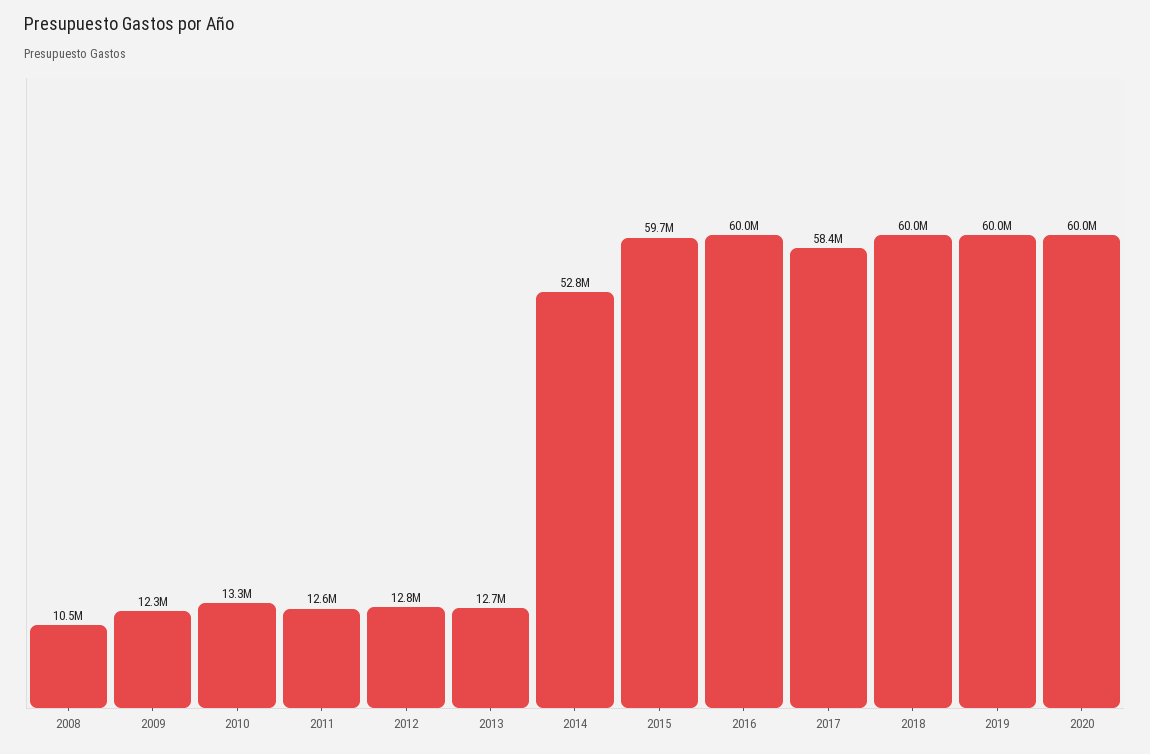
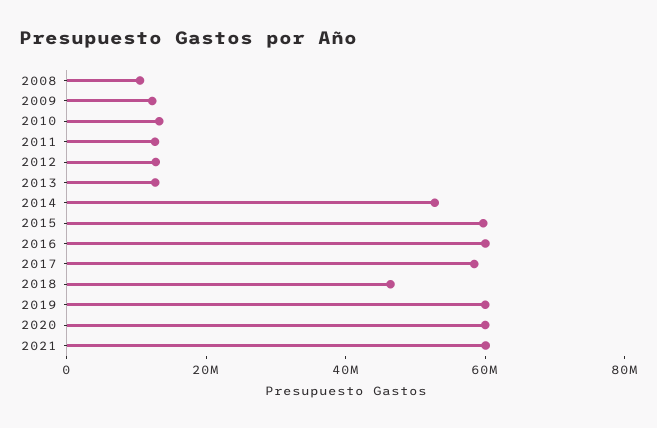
2018: 60000000 -> 45000000
2021: none -> 60000000

